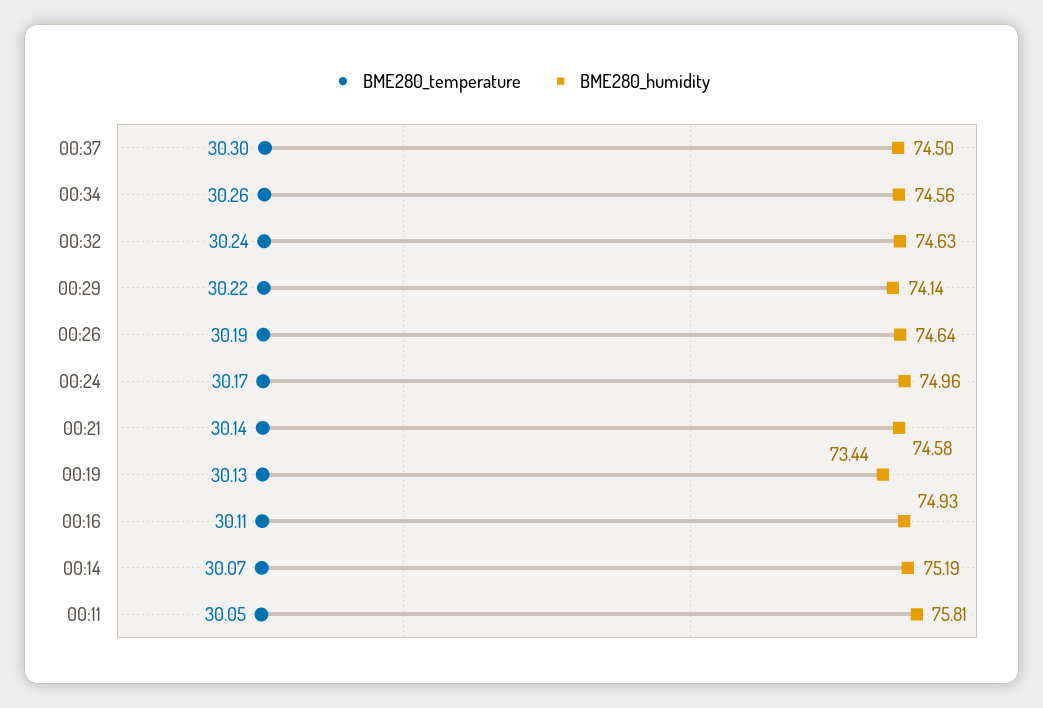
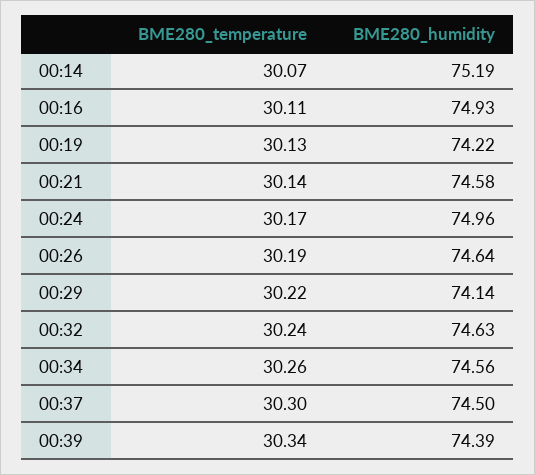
BME280_humidity, 00:19: 73.44 -> 74.22
BME280_temperature, 00:11: 30.05 -> none
BME280_humidity, 00:11: 75.81 -> none
BME280_temperature, 00:39: none -> 30.34
BME280_humidity, 00:39: none -> 74.39

